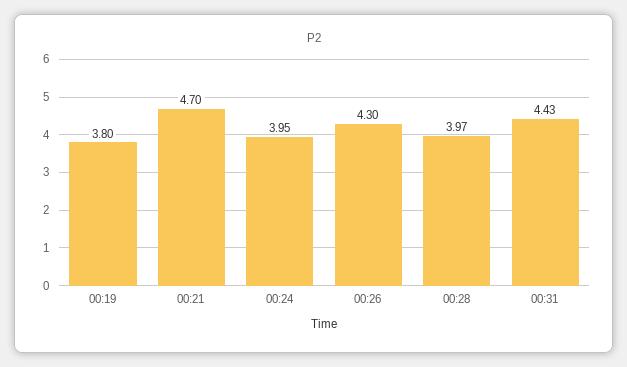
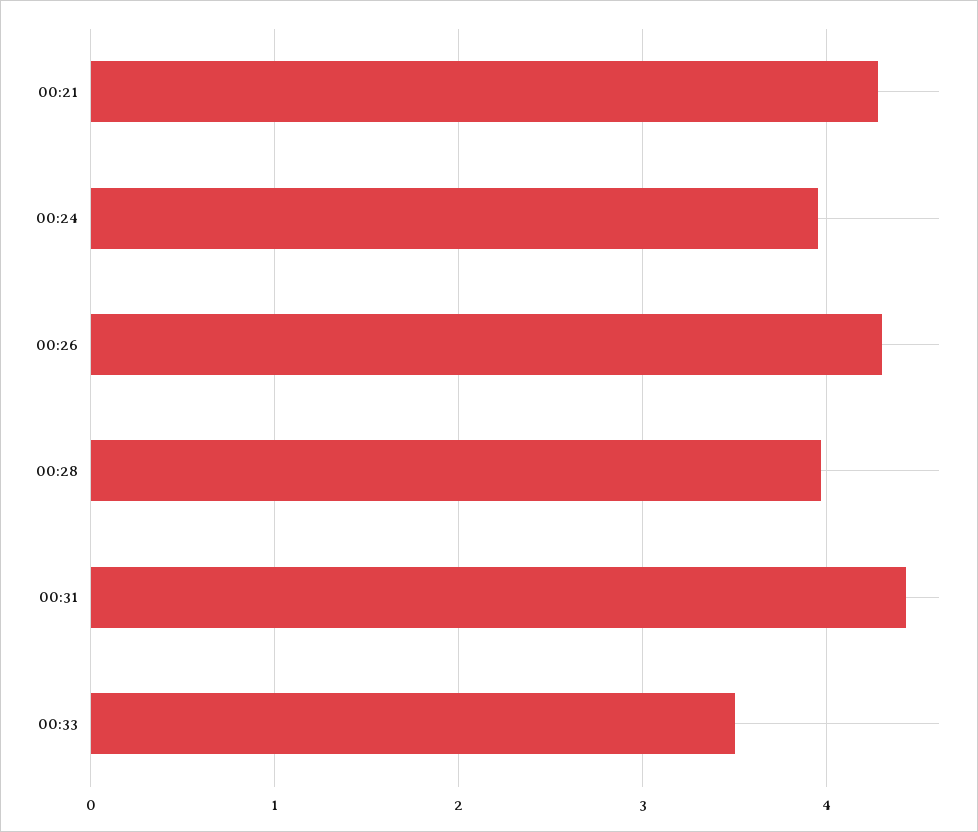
00:19: 3.8 -> none
00:21: 4.7 -> 4.3
00:33: none -> 3.5

